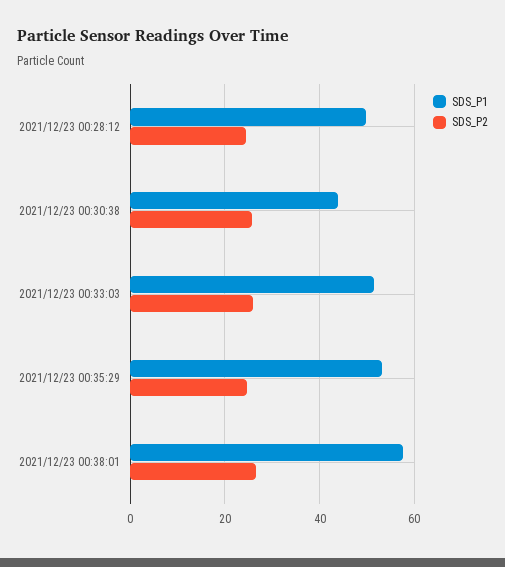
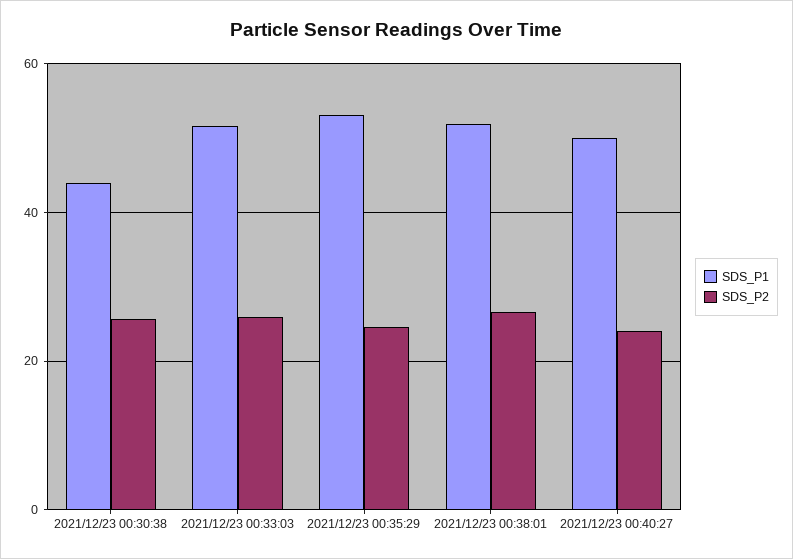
SDS_P1, 2021/12/23 00:28:12: 50 -> none
SDS_P2, 2021/12/23 00:28:12: 24 -> none
SDS_P1, 2021/12/23 00:38:01: 58 -> 52
SDS_P1, 2021/12/23 00:40:27: none -> 50
SDS_P2, 2021/12/23 00:40:27: none -> 24

